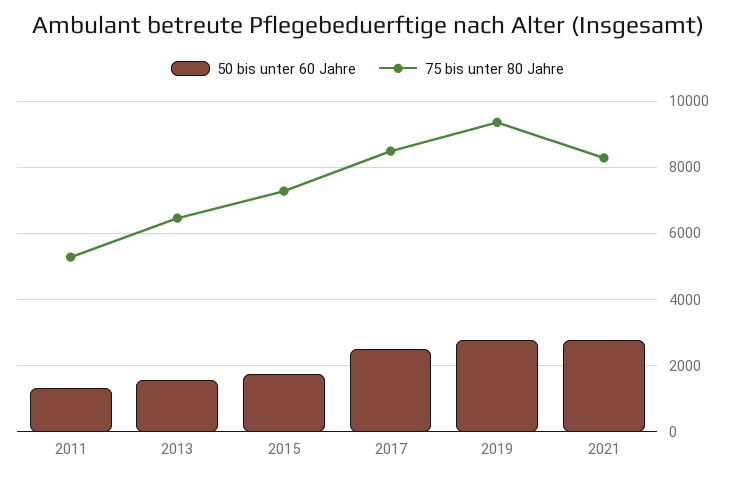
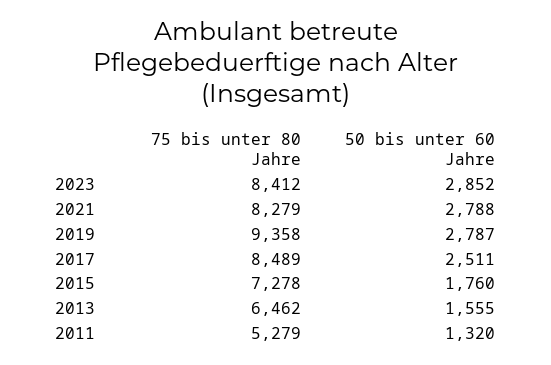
75 bis unter 80 Jahre, 2023: none -> 8412
50 bis unter 60 Jahre, 2023: none -> 2852

